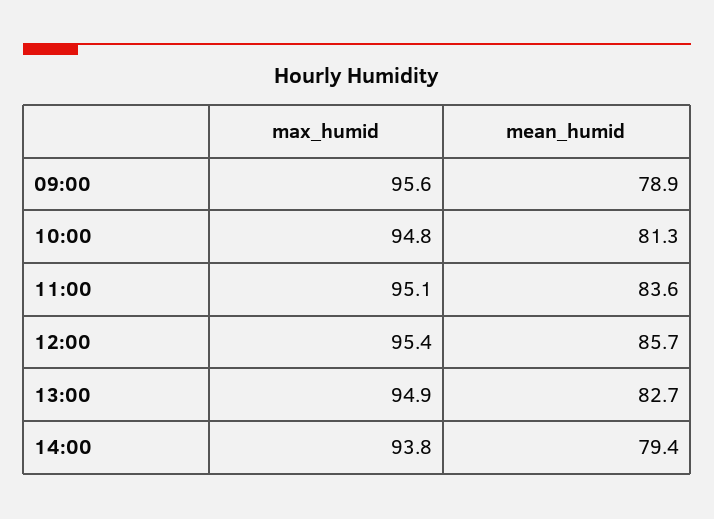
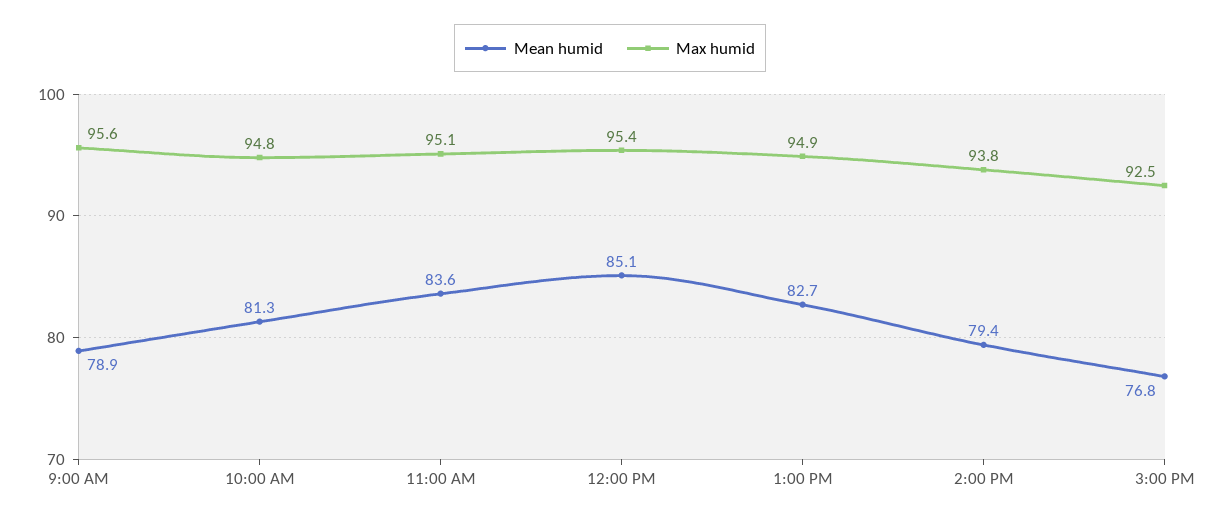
mean_humid, 12:00: 85.7 -> 85.1
mean_humid, 3:00 PM: none -> 76.8
max_humid, 3:00 PM: none -> 92.5

